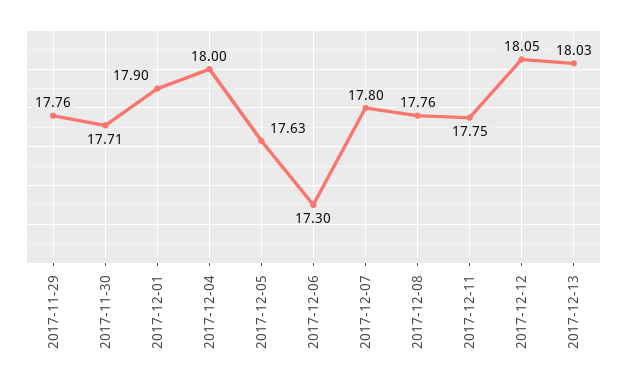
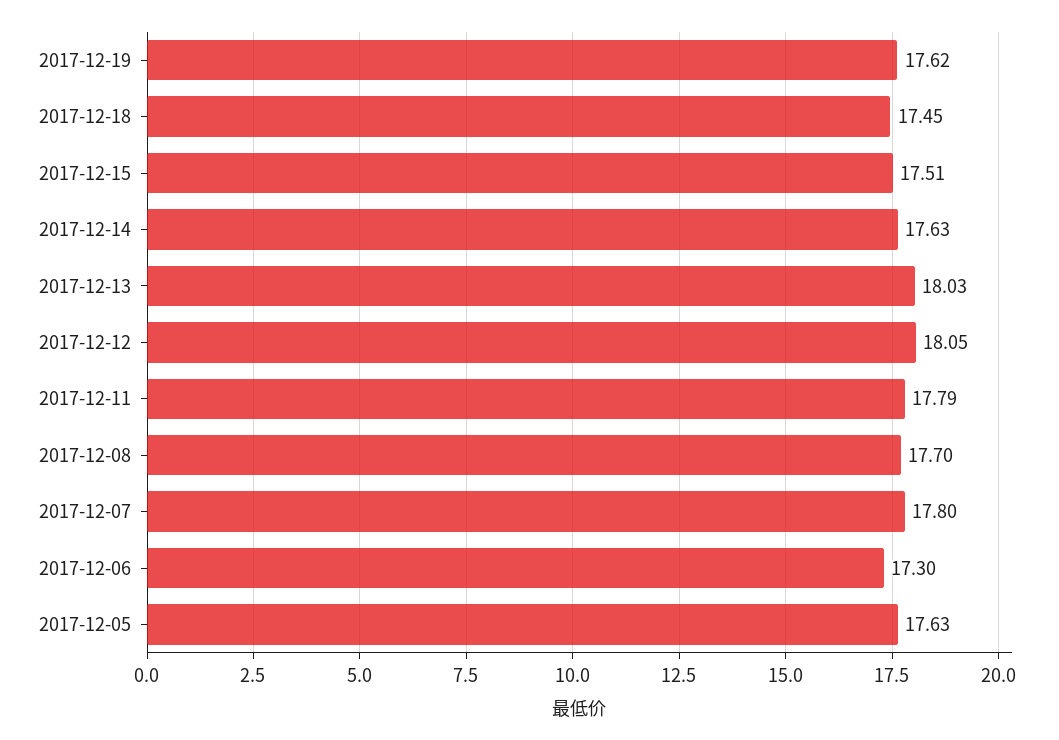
2017-11-29: 17.76 -> none
2017-11-30: 17.71 -> none
2017-12-01: 17.9 -> none
2017-12-04: 18 -> none
2017-12-08: 17.76 -> 17.7
2017-12-11: 17.75 -> 17.79
2017-12-19: none -> 17.62
2017-12-18: none -> 17.45
2017-12-15: none -> 17.51
2017-12-14: none -> 17.63

